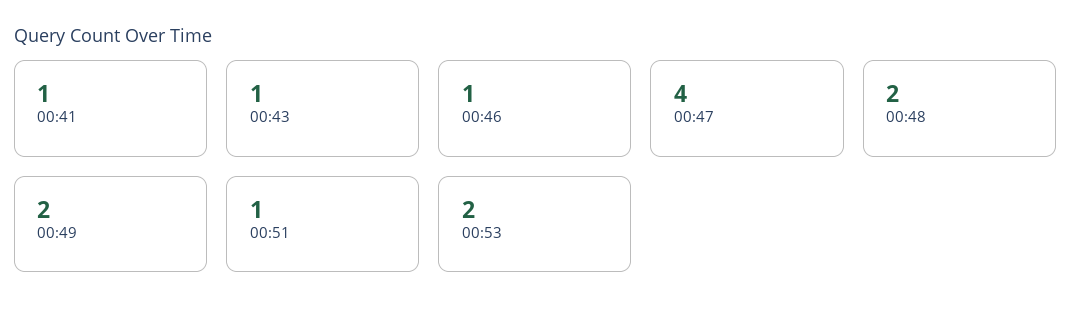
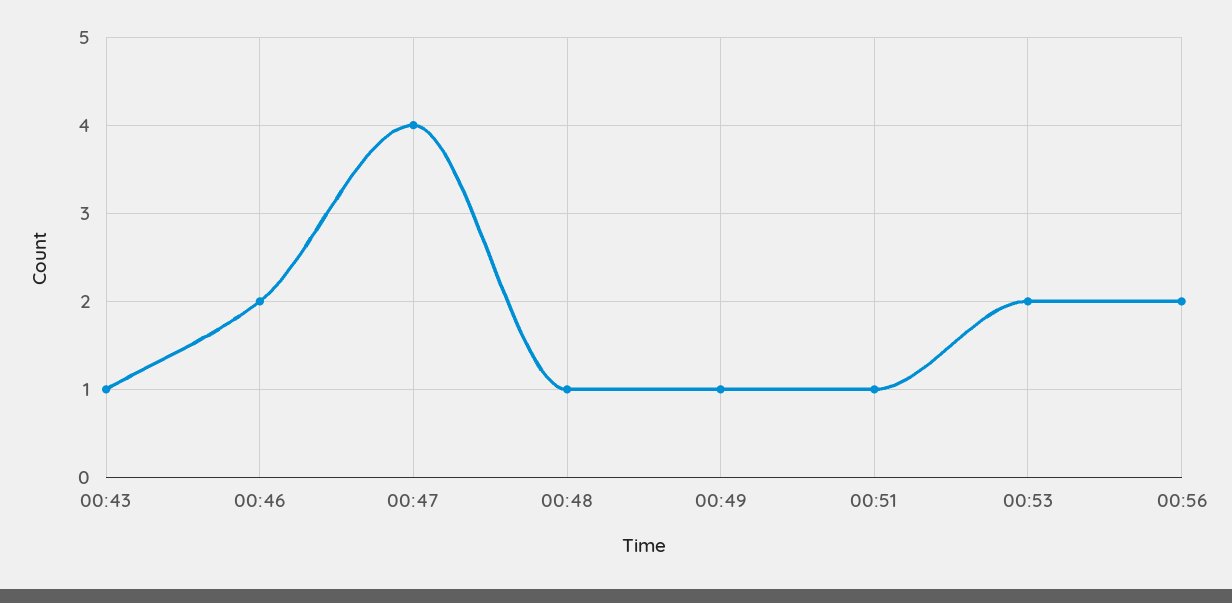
00:41: 1 -> none
00:46: 1 -> 2
00:48: 2 -> 1
00:49: 2 -> 1
00:56: none -> 2

